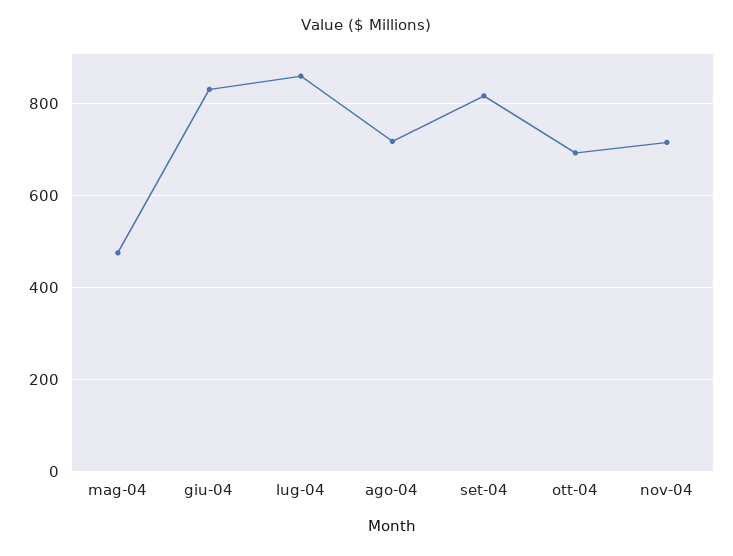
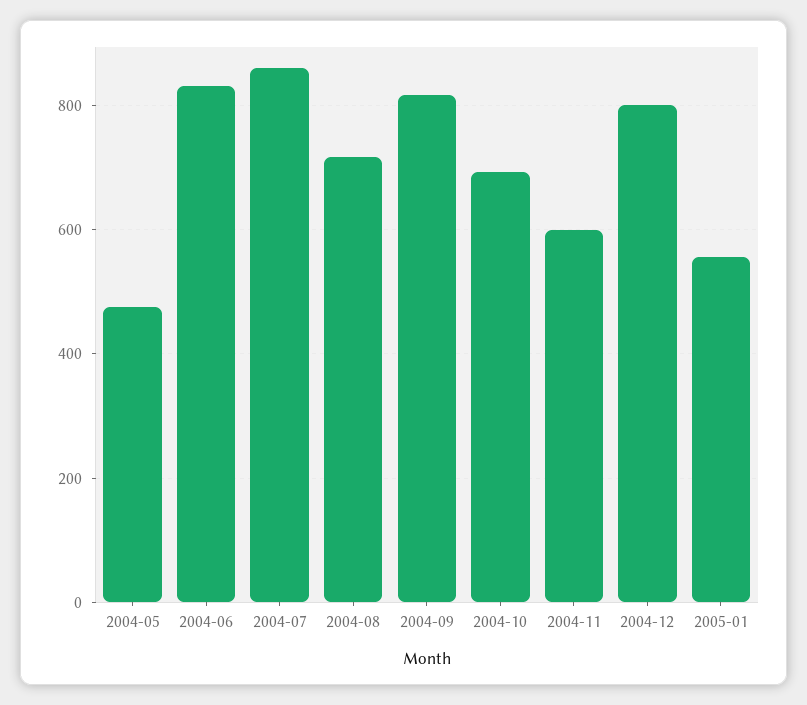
nov-04: 720 -> 600
2004-12: none -> 800
2005-01: none -> 560

